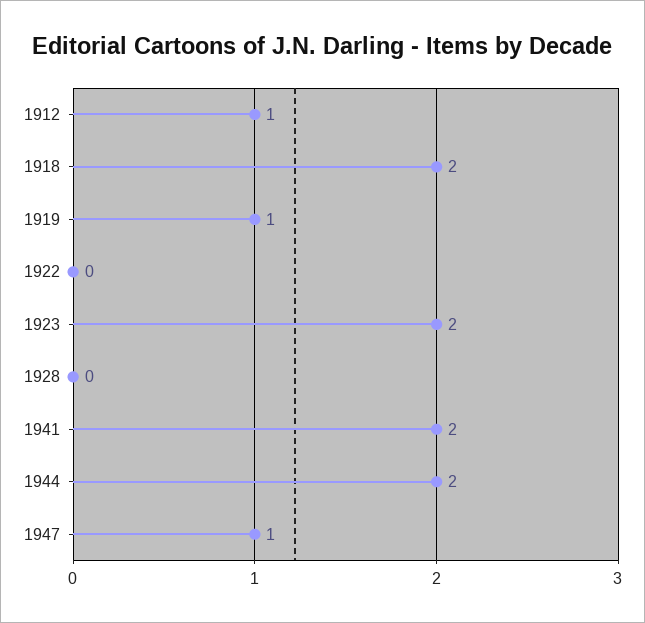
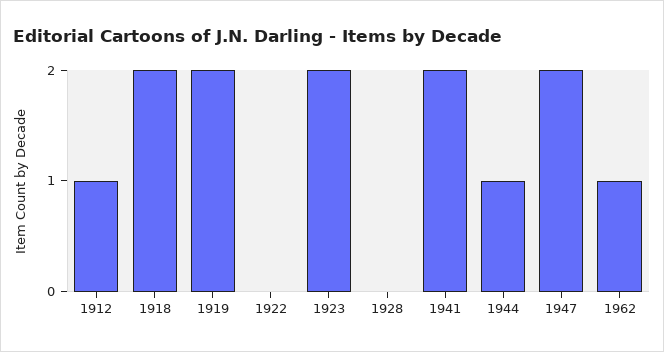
1919: 1 -> 2
1944: 2 -> 1
1947: 1 -> 2
1962: none -> 1

